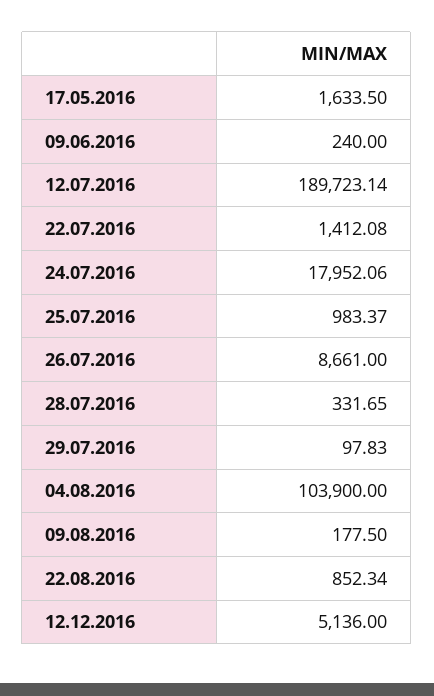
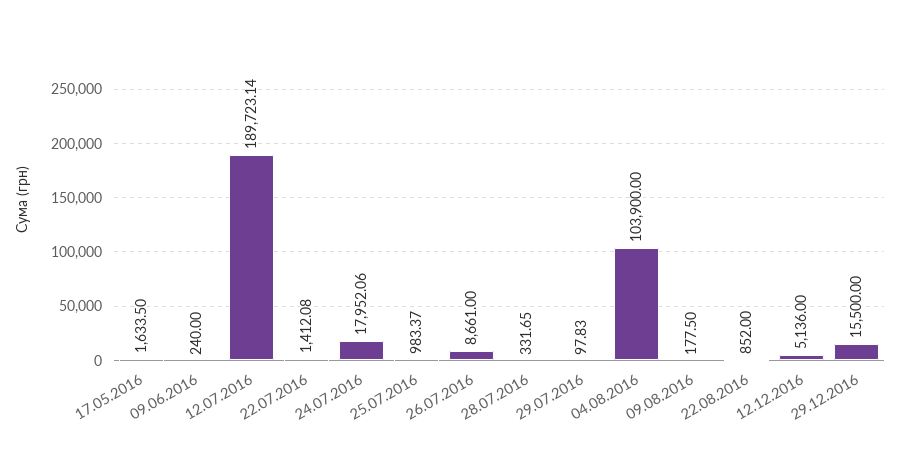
22.08.2016: 852.34 -> 852
29.12.2016: none -> 15500

